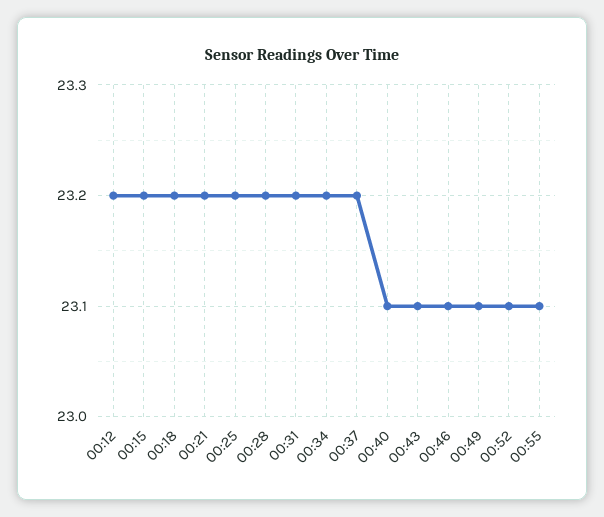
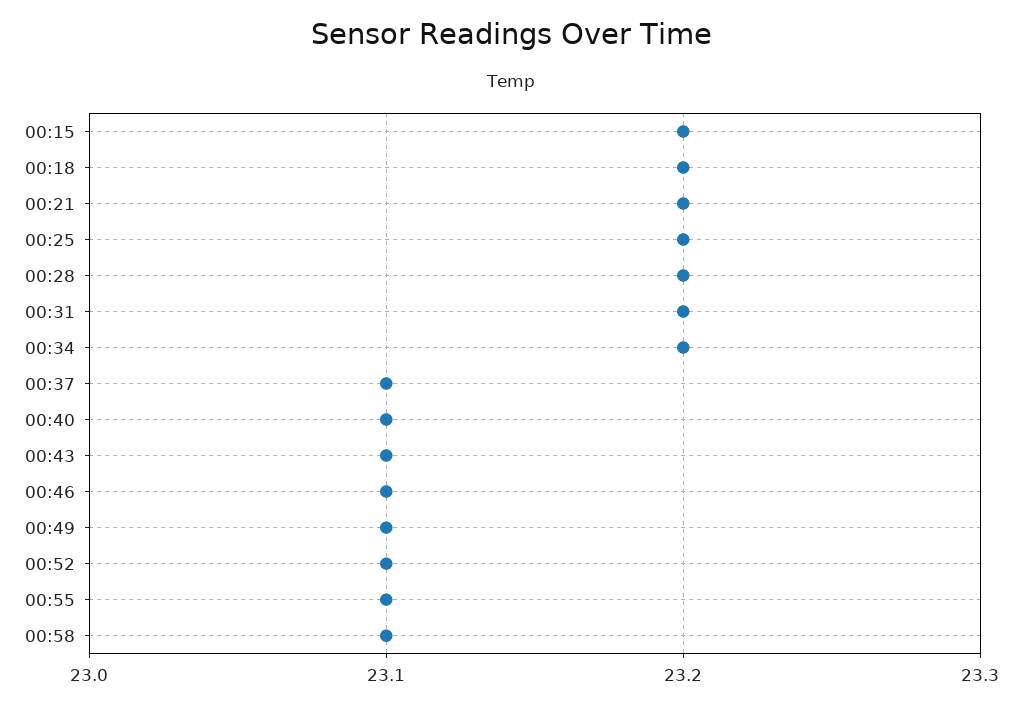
00:12: 23.2 -> none
00:37: 23.2 -> 23.1
00:58: none -> 23.1

